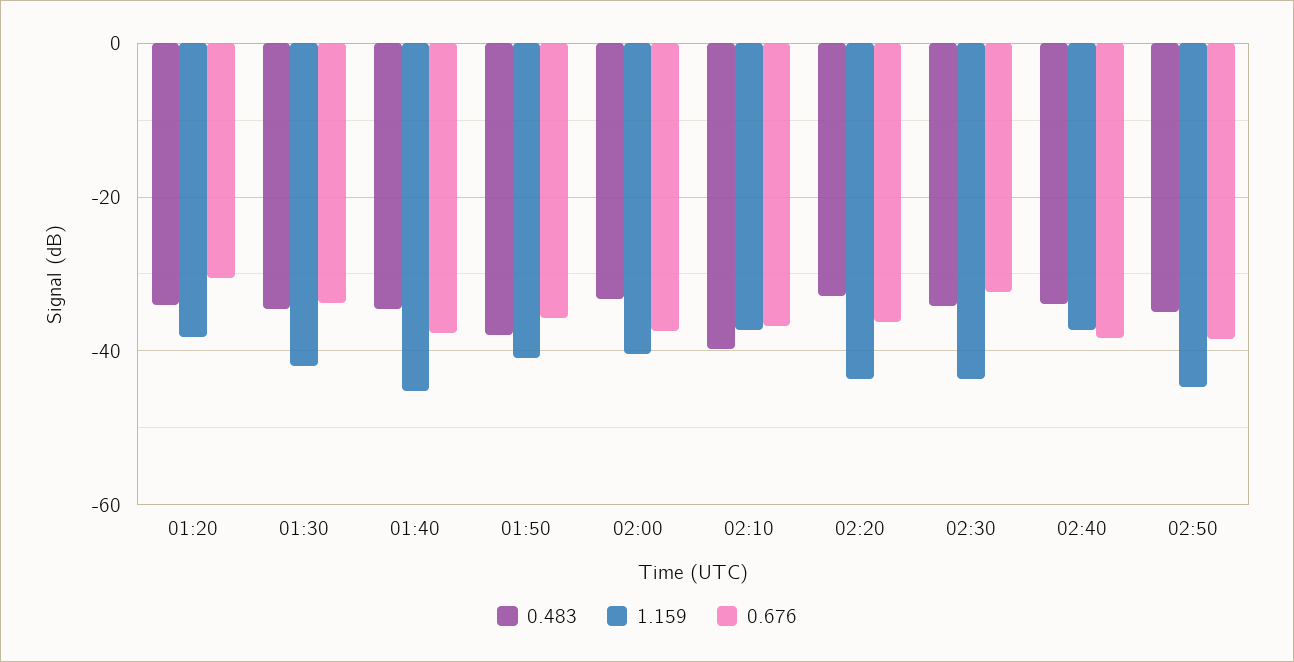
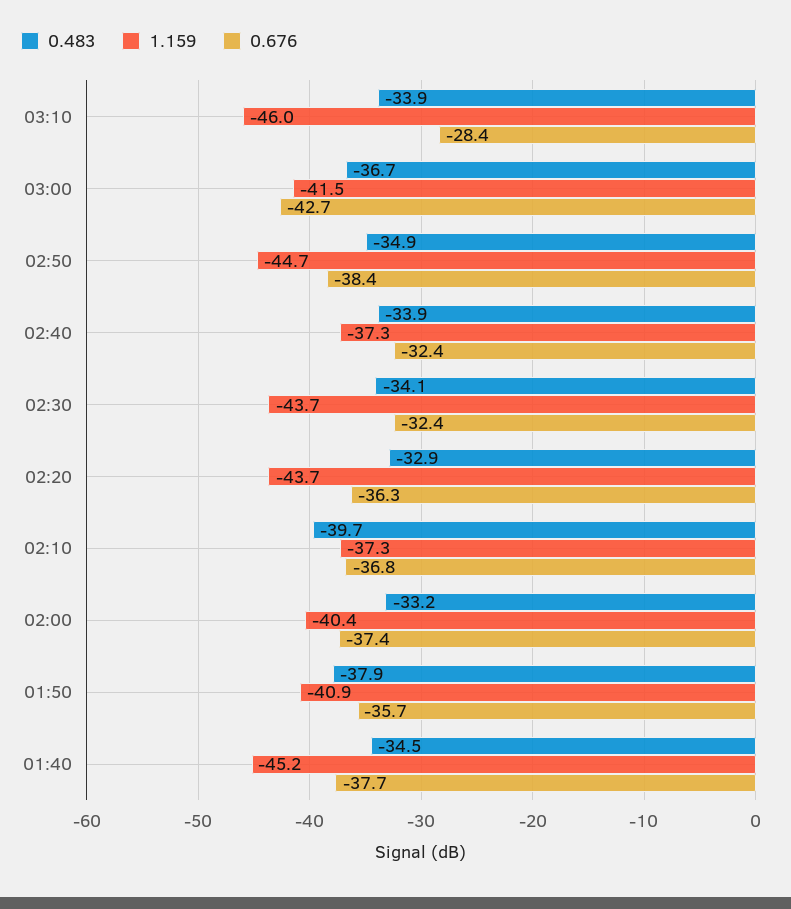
0.483, 01:20: -34 -> none
1.159, 01:20: -38 -> none
0.676, 01:20: -30 -> none
0.483, 01:30: -34 -> none
1.159, 01:30: -42 -> none
0.676, 01:30: -34 -> none
0.676, 02:40: -38 -> -32.4
0.483, 03:10: none -> -33.9
1.159, 03:10: none -> -46
0.676, 03:10: none -> -28.4
0.483, 03:00: none -> -36.7
1.159, 03:00: none -> -41.5
0.676, 03:00: none -> -42.7

